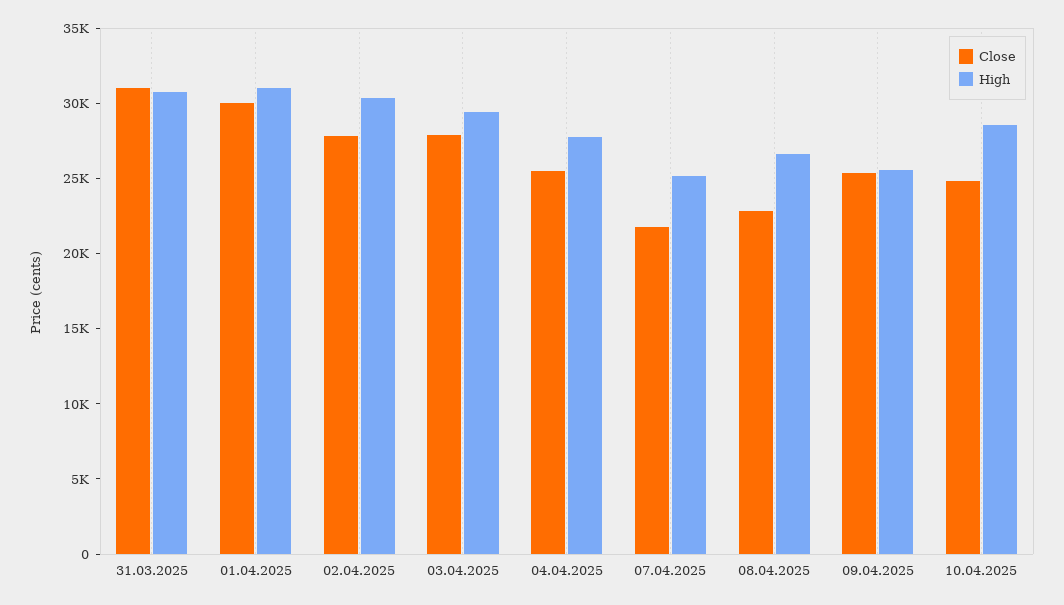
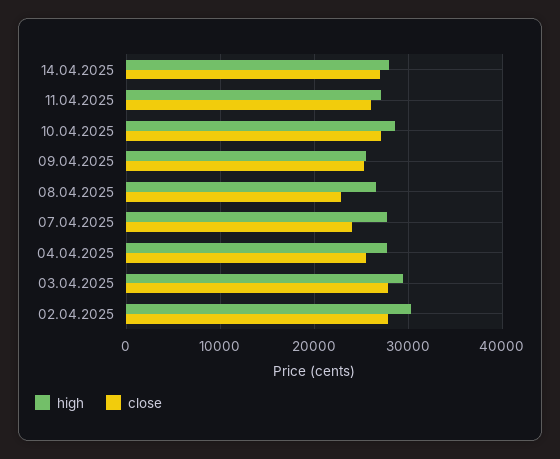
Close, 31.03.2025: 31000 -> none
High, 31.03.2025: 31000 -> none
Close, 01.04.2025: 30000 -> none
High, 01.04.2025: 31000 -> none
Close, 07.04.2025: 22000 -> 24000
High, 07.04.2025: 25000 -> 28000
Close, 10.04.2025: 25000 -> 27000
High, 14.04.2025: none -> 28000
Close, 14.04.2025: none -> 27000
High, 11.04.2025: none -> 27000
Close, 11.04.2025: none -> 26000

